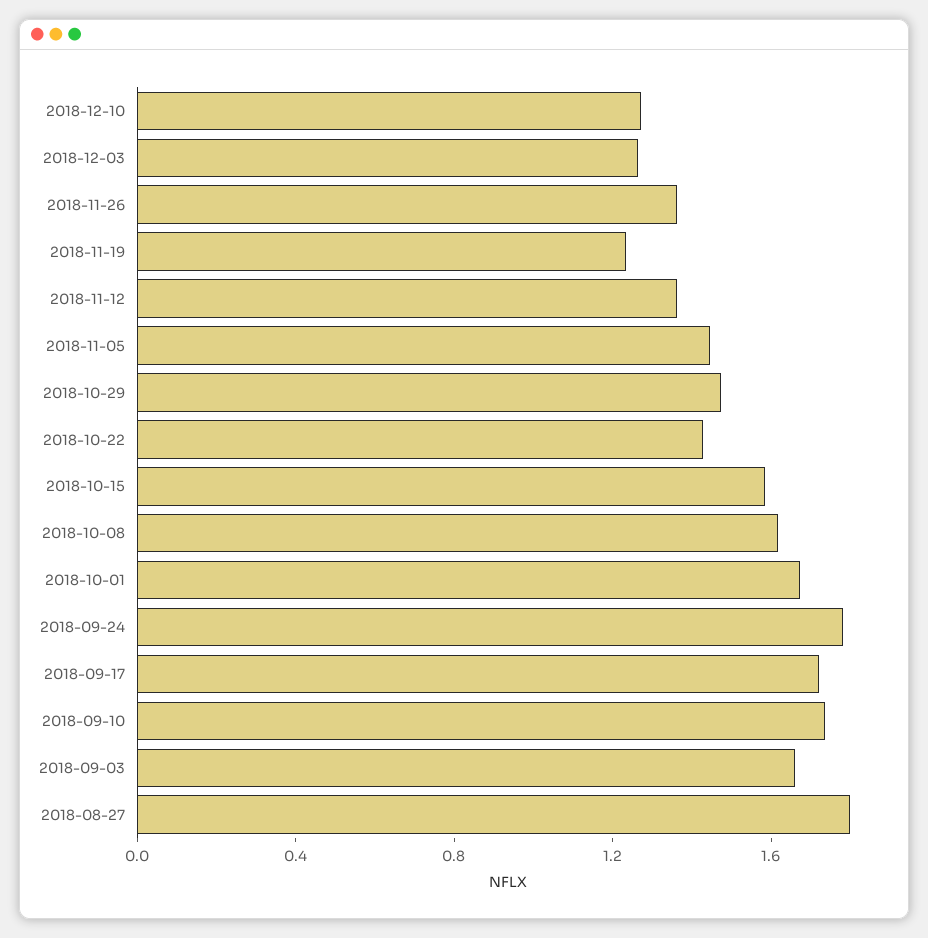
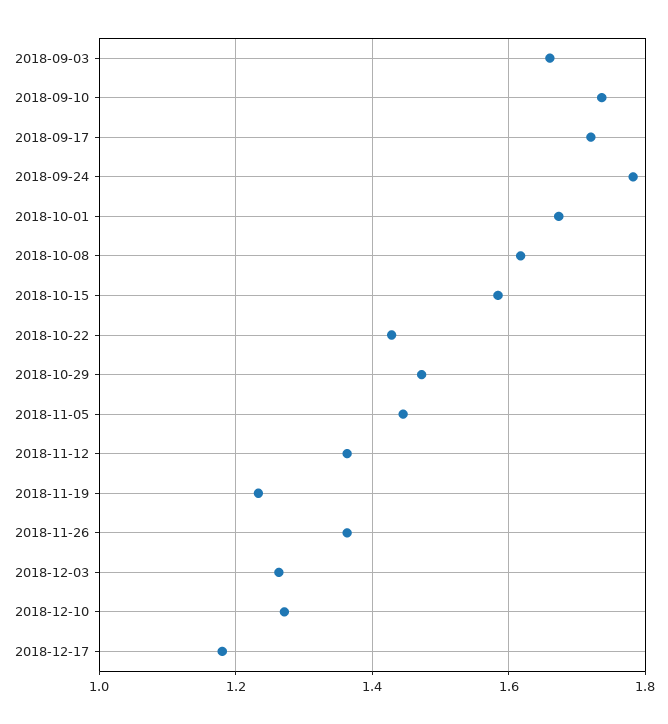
2018-08-27: 1.8 -> none
2018-12-17: none -> 1.18

